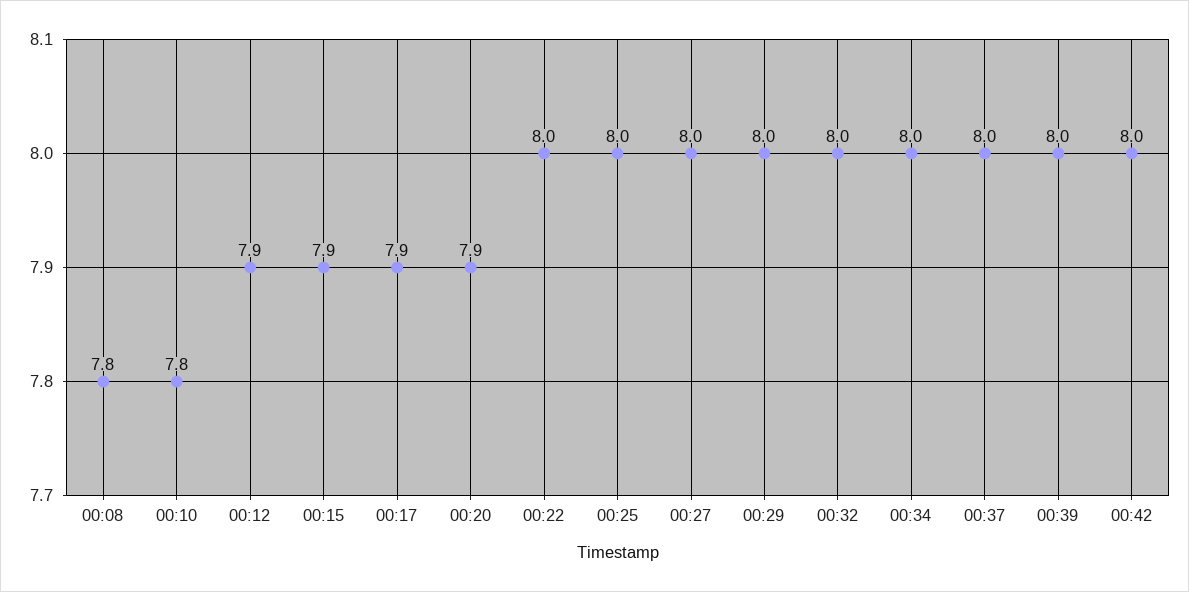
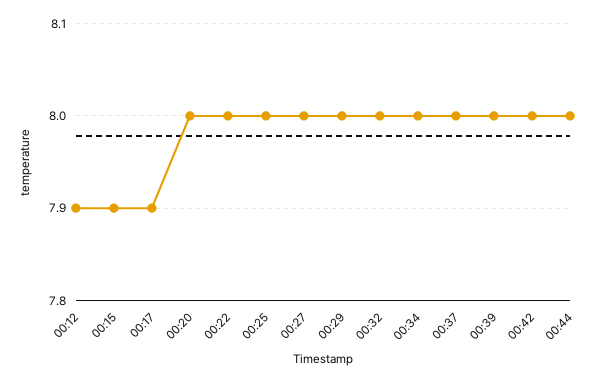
00:08: 7.8 -> none
00:10: 7.8 -> none
00:20: 7.9 -> 8
00:44: none -> 8

